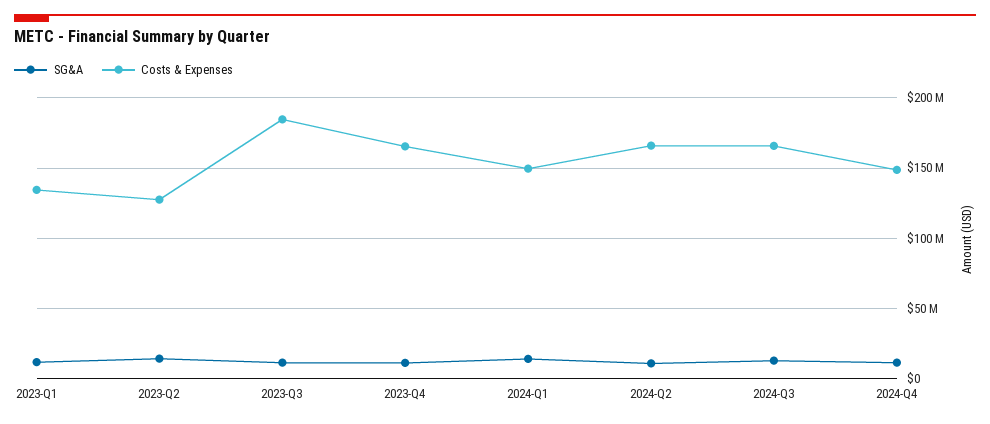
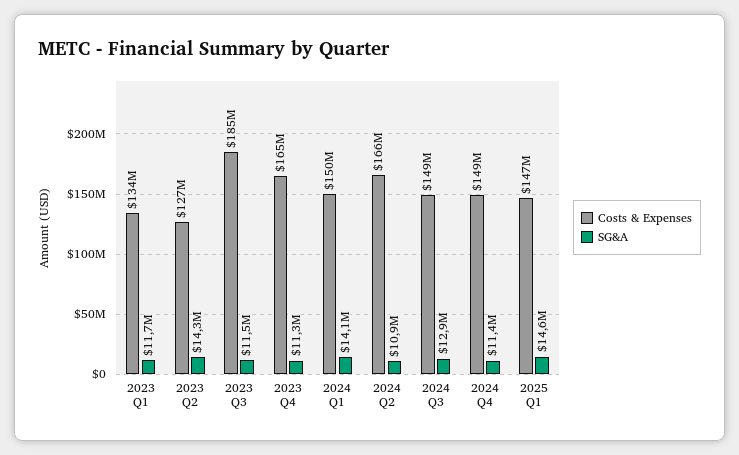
Costs & Expenses, 2024-Q3: 165000000 -> 149000000
Costs & Expenses, 2025 Q1: none -> 147000000
SG&A, 2025 Q1: none -> 14600000

